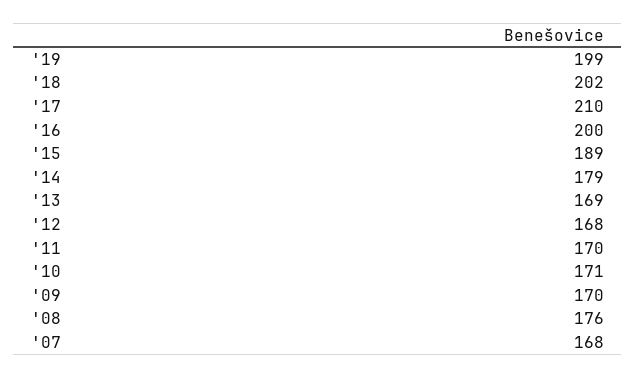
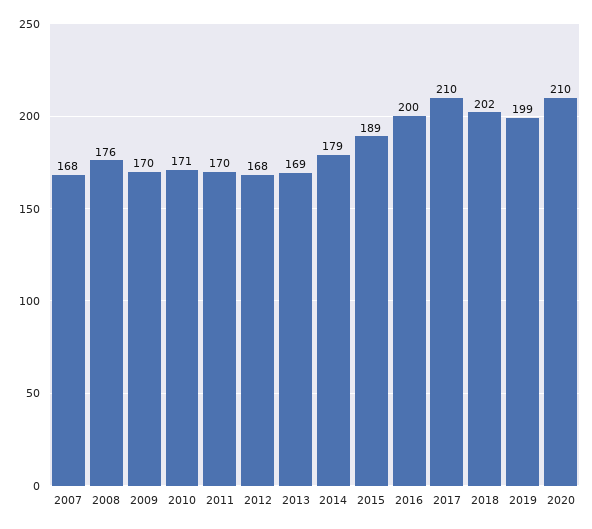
2020: none -> 210

